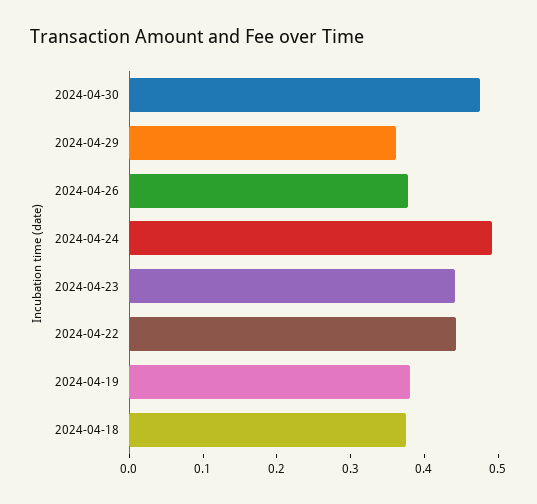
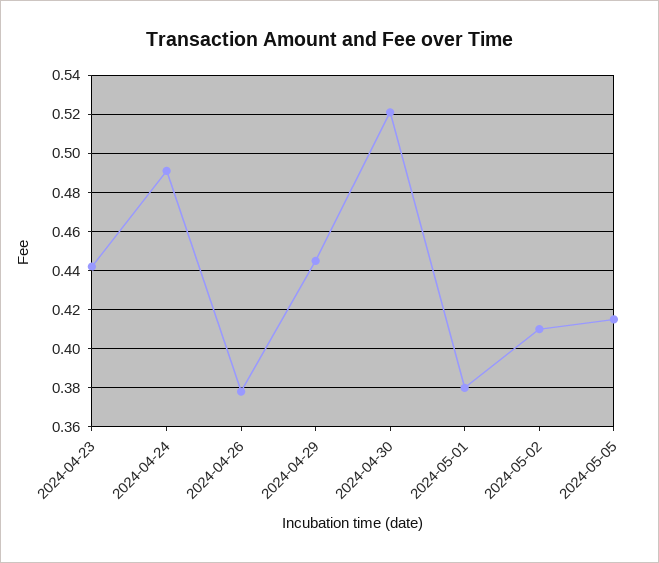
2024-04-30: 0.48 -> 0.52
2024-04-29: 0.36 -> 0.445
2024-04-22: 0.44 -> none
2024-04-19: 0.38 -> none
2024-04-18: 0.38 -> none
2024-05-01: none -> 0.38
2024-05-02: none -> 0.41
2024-05-05: none -> 0.415

